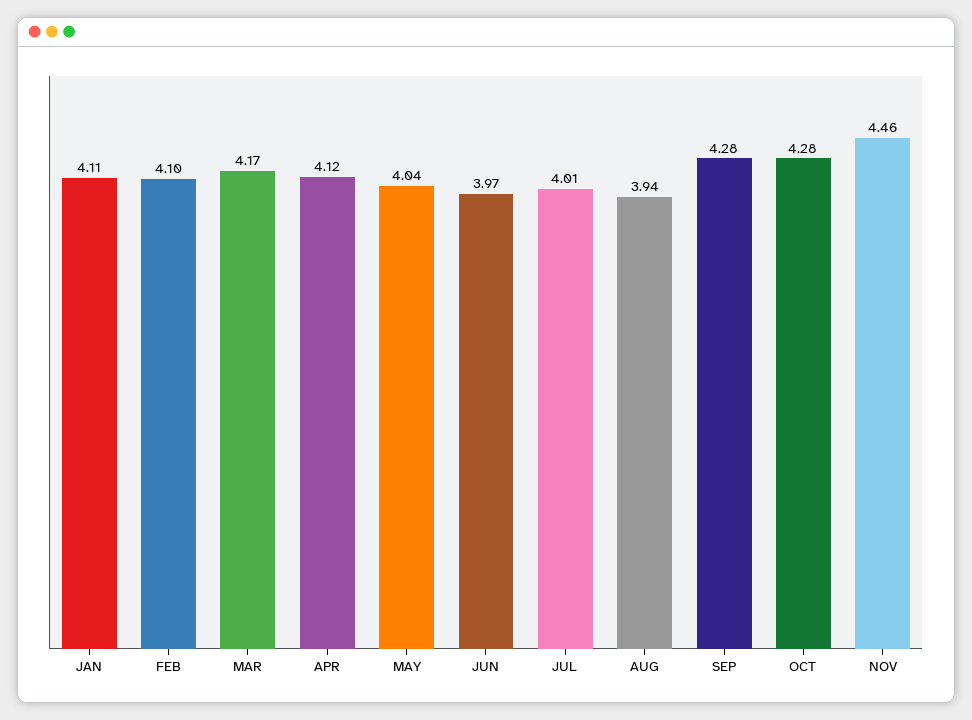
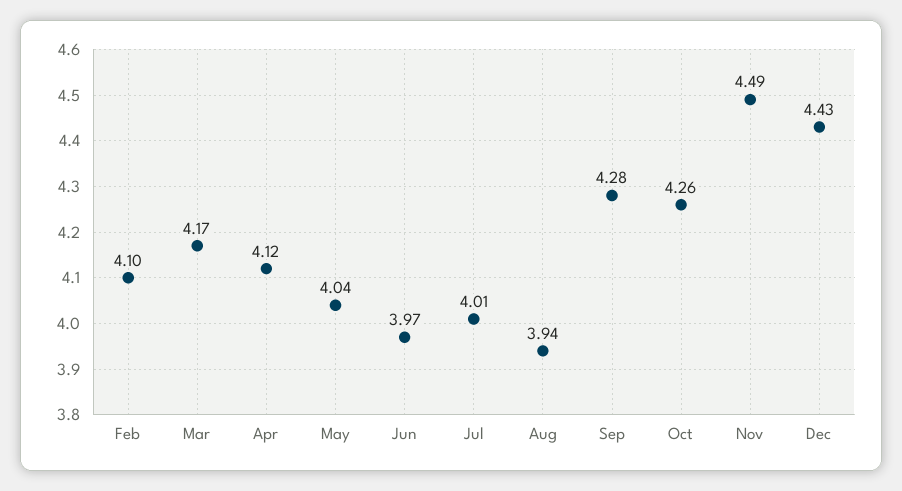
JAN: 4.11 -> none
OCT: 4.28 -> 4.26
NOV: 4.46 -> 4.49
Dec: none -> 4.43

